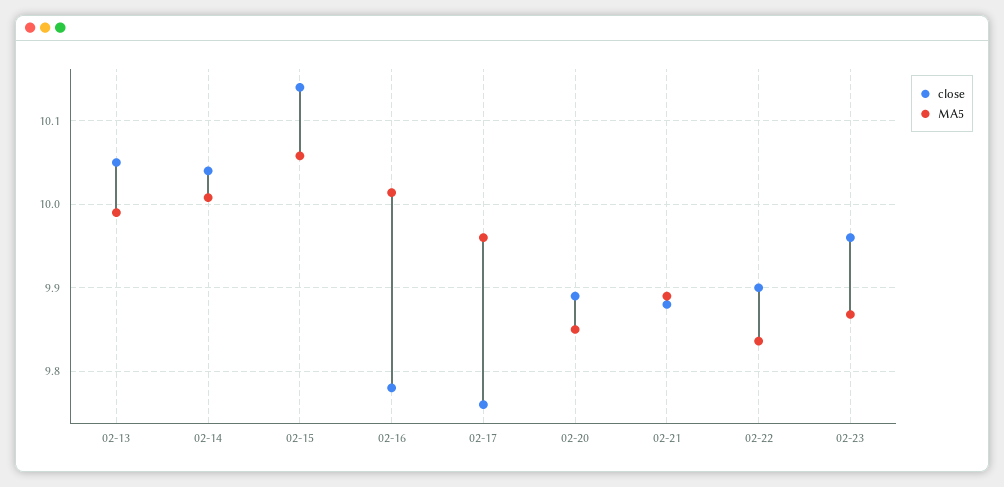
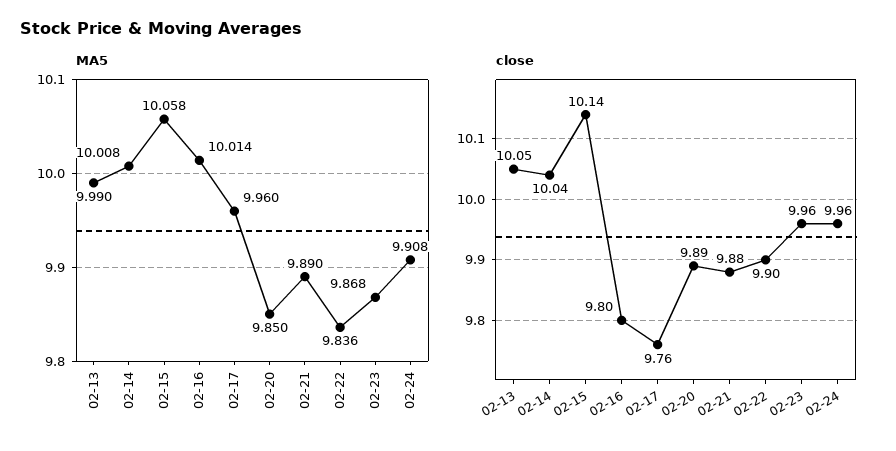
close, 02-16: 9.78 -> 9.8
MA5, 02-24: none -> 9.908
close, 02-24: none -> 9.96

